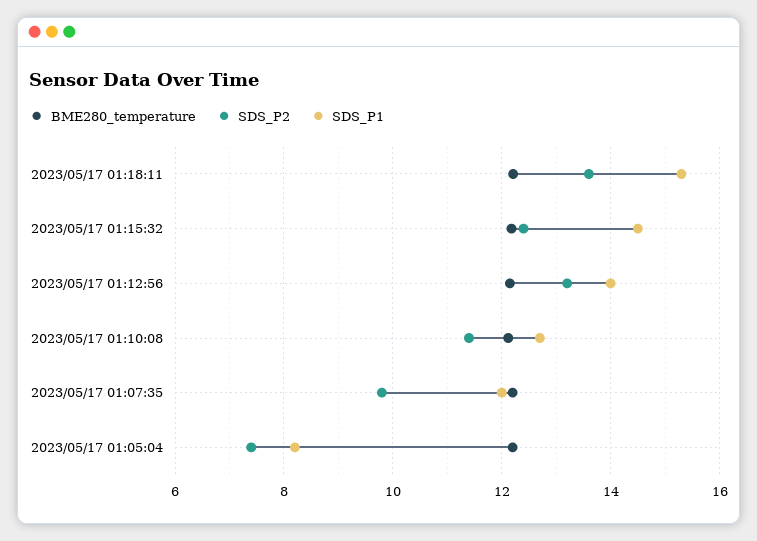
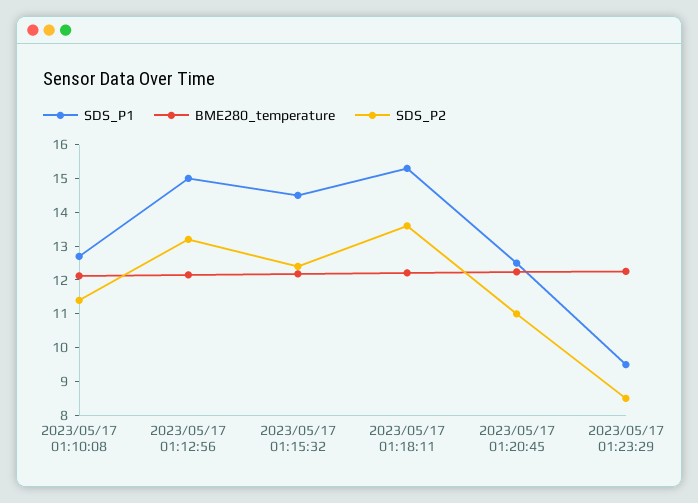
SDS_P1, 2023/05/17 01:12:56: 14 -> 15
BME280_temperature, 2023/05/17 01:07:35: 12.2 -> none
SDS_P2, 2023/05/17 01:07:35: 9.8 -> none
SDS_P1, 2023/05/17 01:07:35: 12 -> none
BME280_temperature, 2023/05/17 01:05:04: 12.2 -> none
SDS_P2, 2023/05/17 01:05:04: 7.4 -> none
SDS_P1, 2023/05/17 01:05:04: 8.2 -> none
SDS_P1, 2023/05/17 01:20:45: none -> 12.5
BME280_temperature, 2023/05/17 01:20:45: none -> 12.25
SDS_P2, 2023/05/17 01:20:45: none -> 11
SDS_P1, 2023/05/17 01:23:29: none -> 9.5
BME280_temperature, 2023/05/17 01:23:29: none -> 12.25
SDS_P2, 2023/05/17 01:23:29: none -> 8.5

